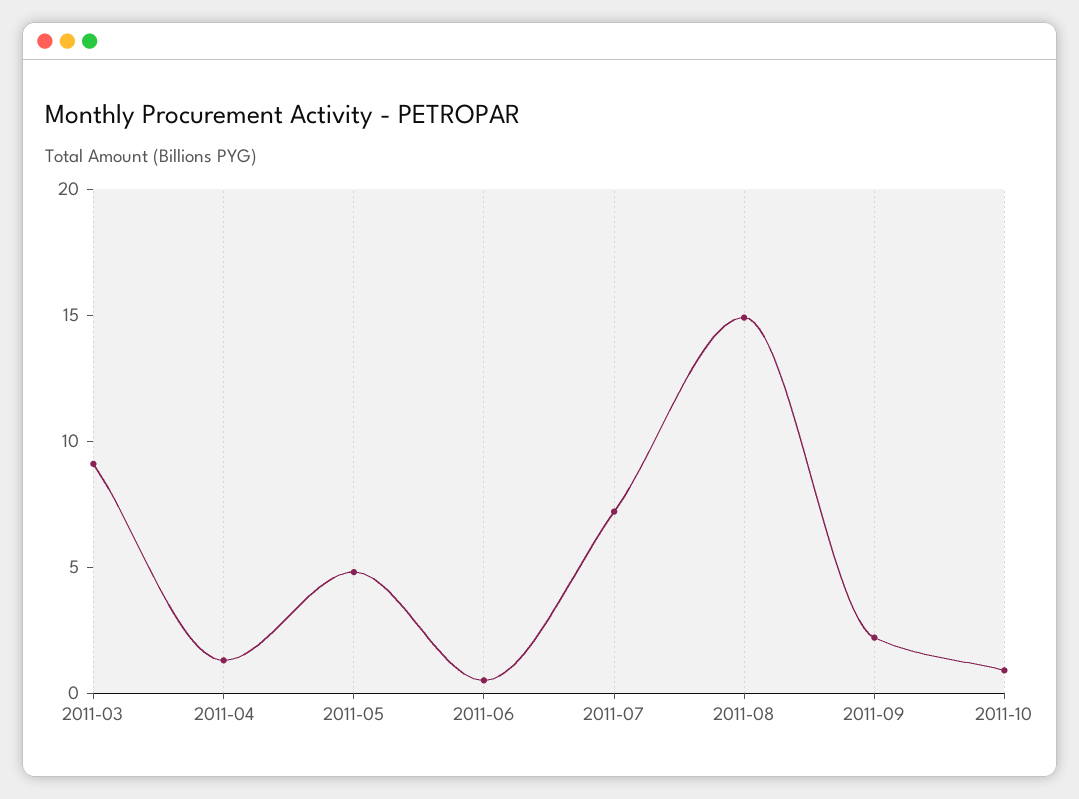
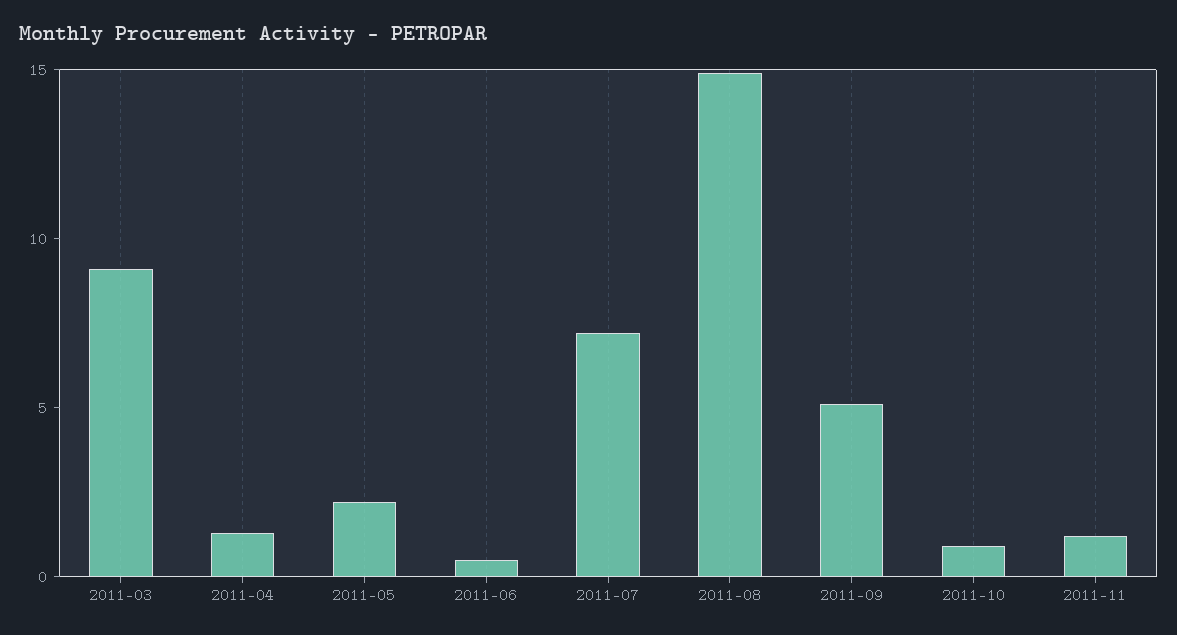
2011-05: 5 -> 2
2011-09: 2 -> 5
2011-11: none -> 1

